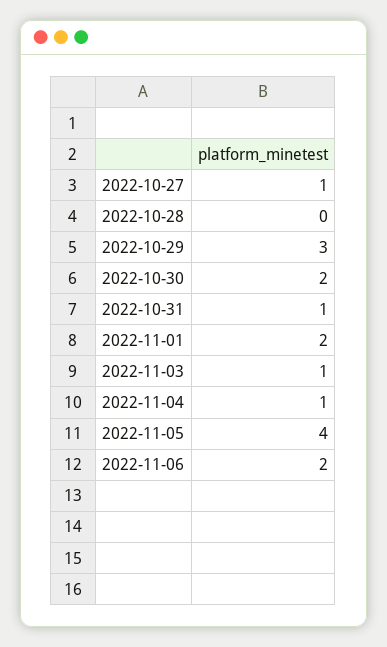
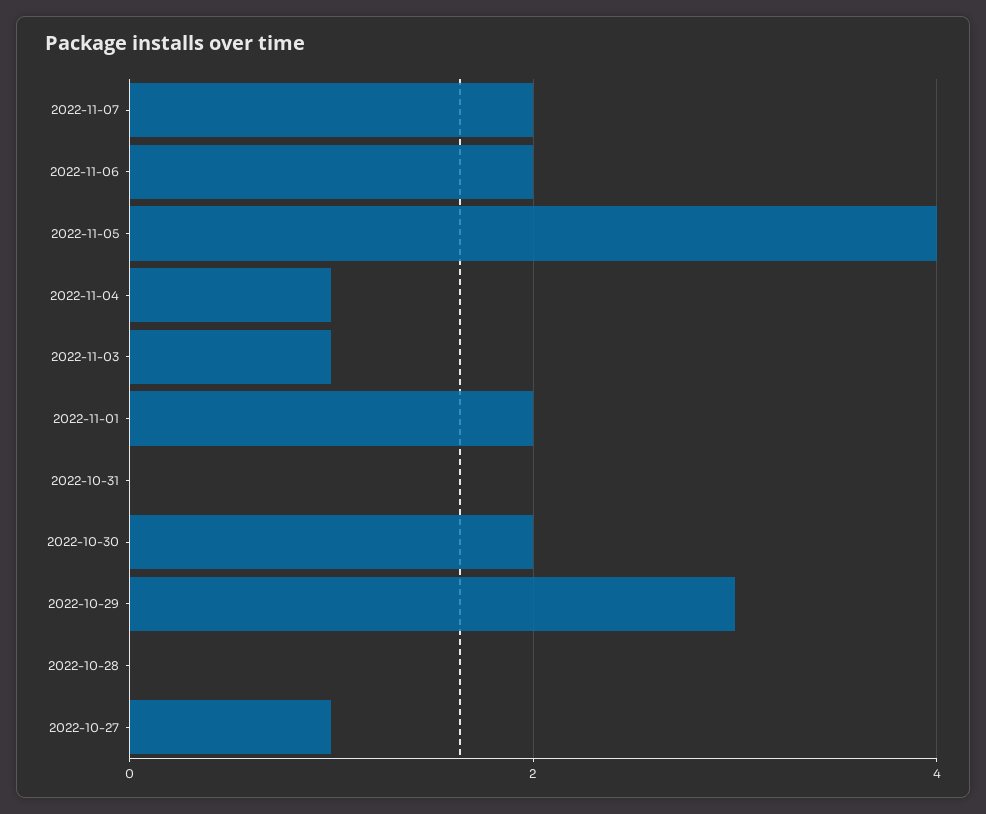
2022-10-31: 1 -> 0
2022-11-07: none -> 2

